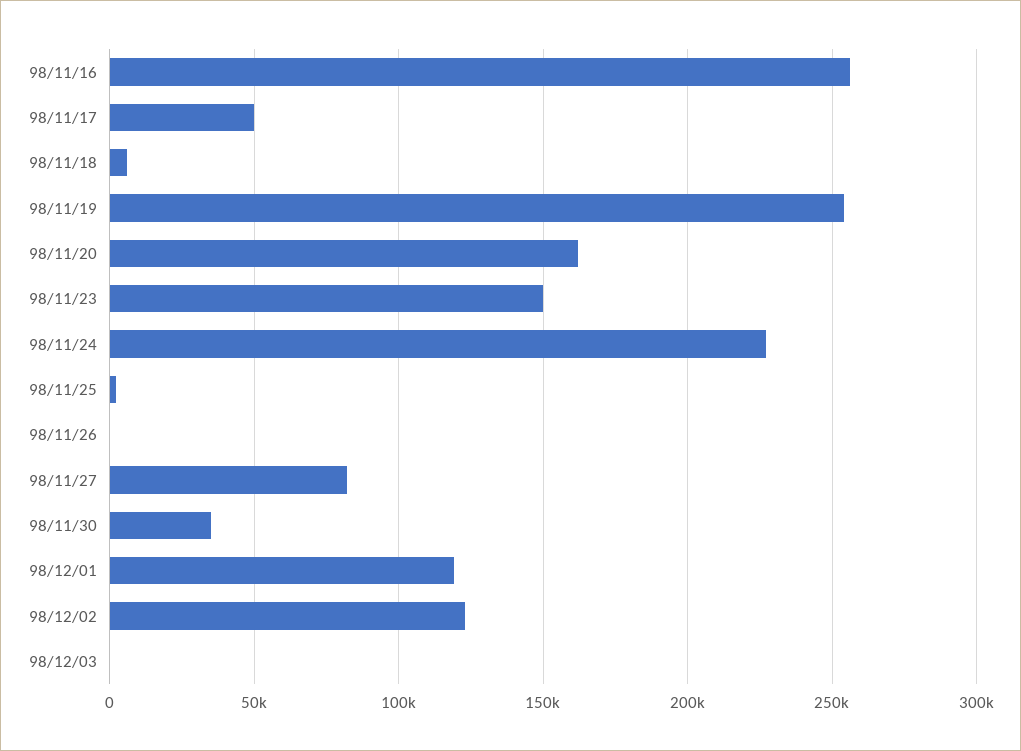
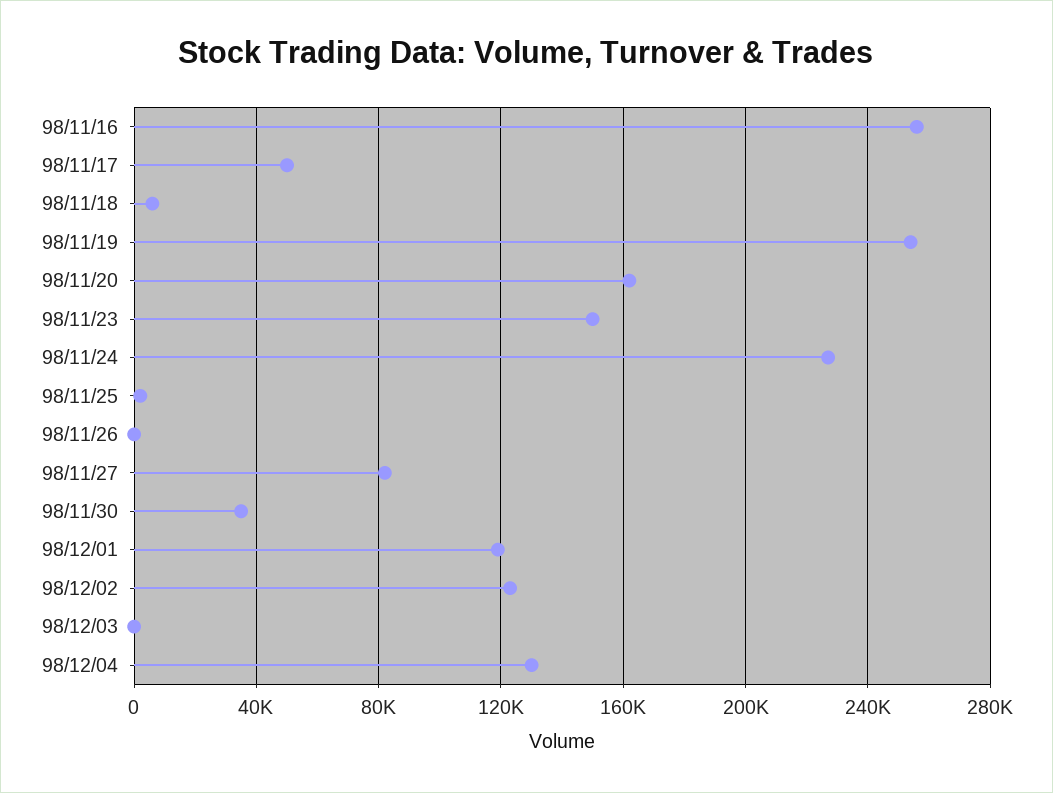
98/12/04: none -> 130000

